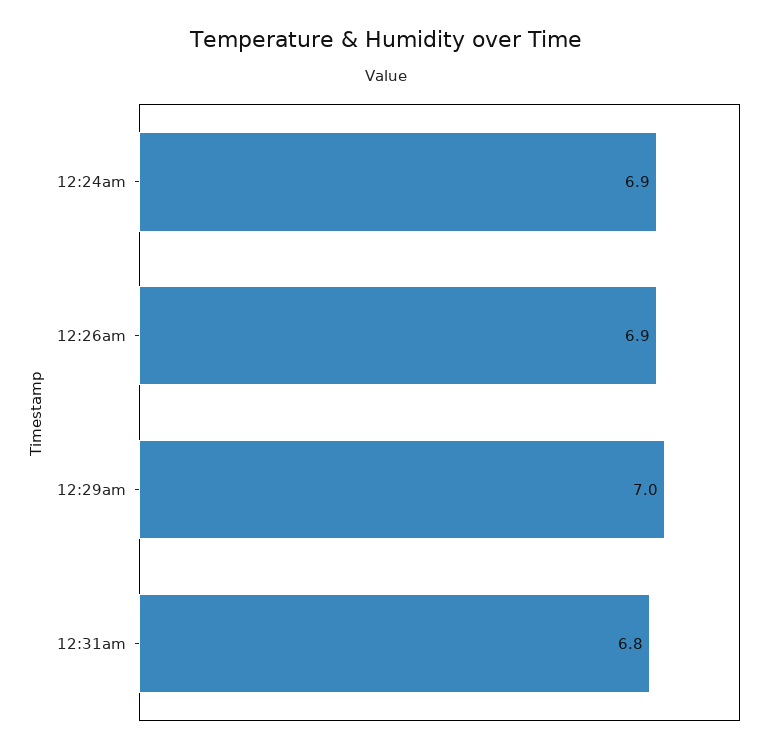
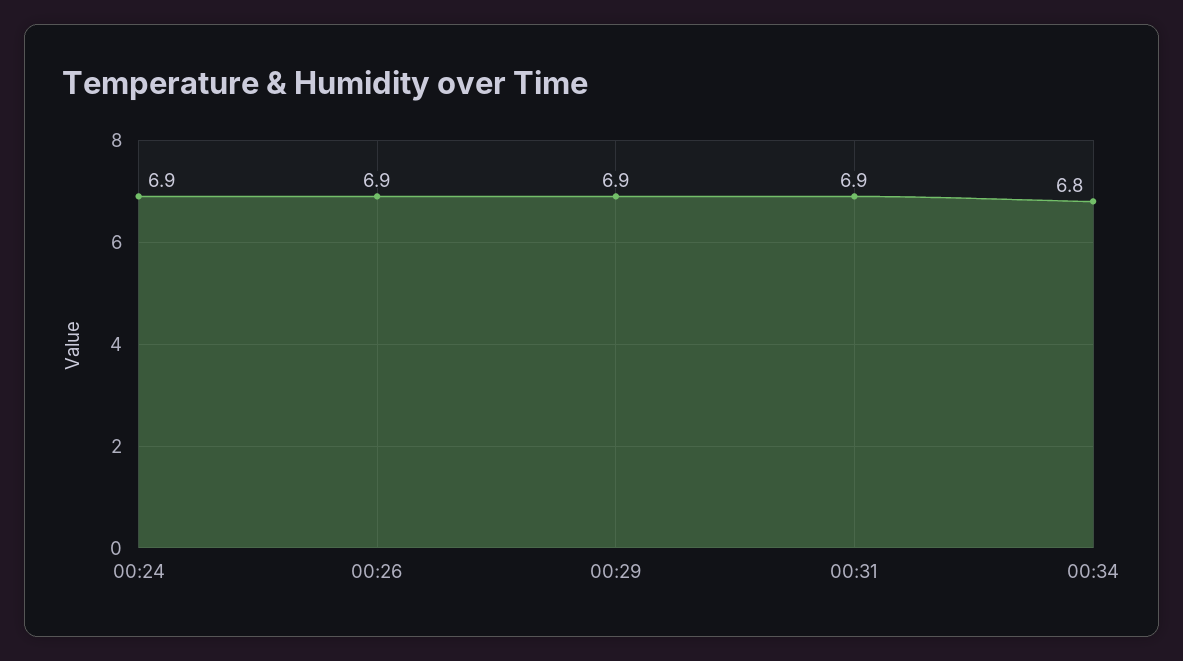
12:29am: 7 -> 6.9
12:31am: 6.8 -> 6.9
00:34: none -> 6.8

